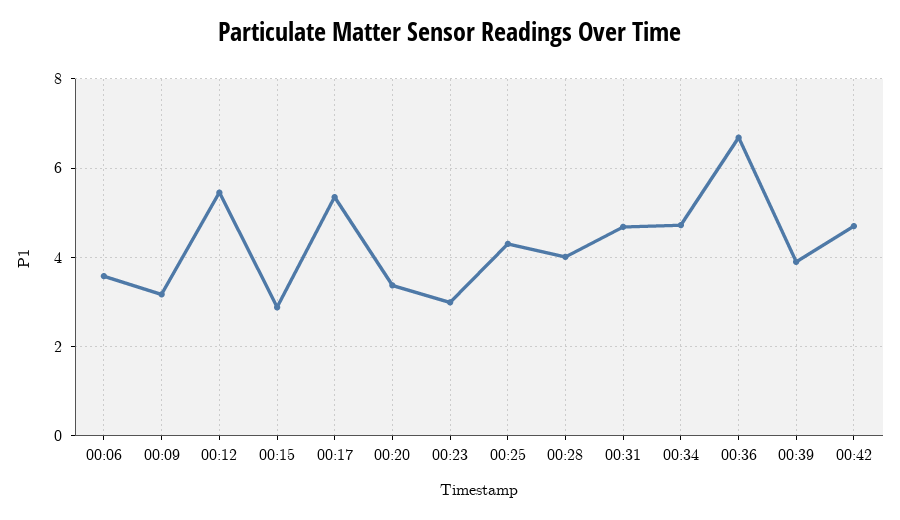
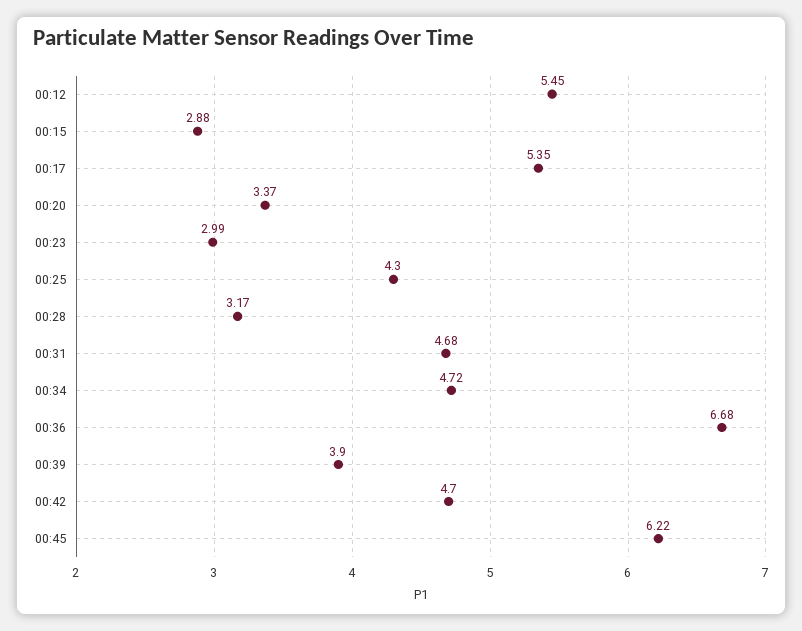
00:06: 3.6 -> none
00:09: 3.2 -> none
00:28: 4 -> 3.17
00:45: none -> 6.22

